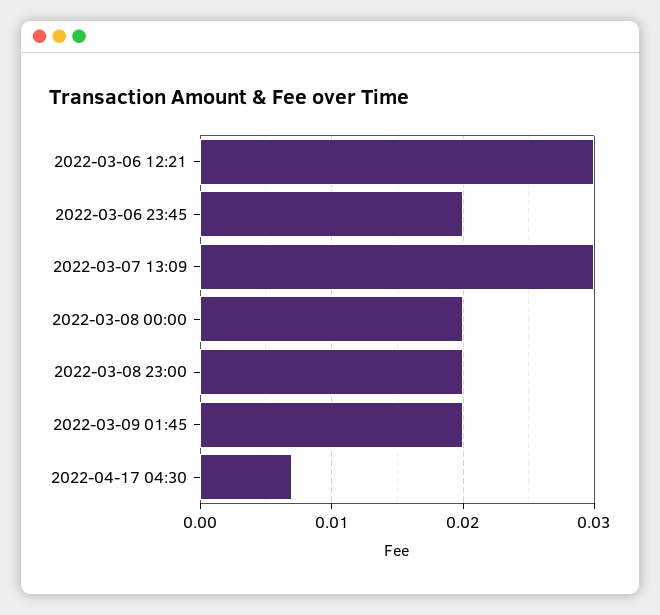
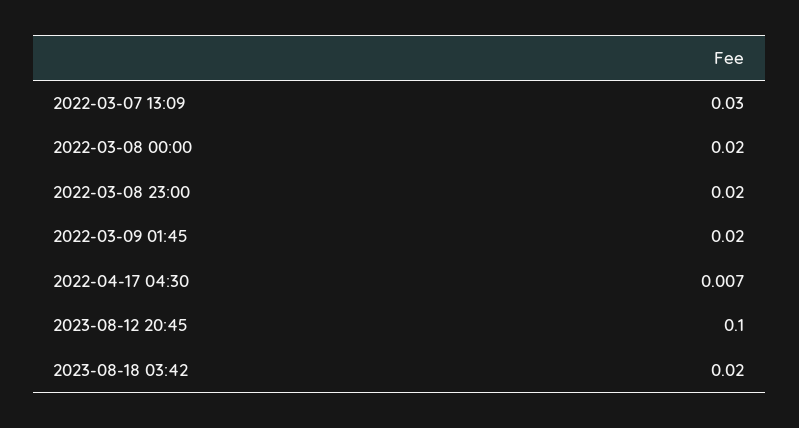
2022-03-06 12:21: 0.03 -> none
2022-03-06 23:45: 0.02 -> none
2023-08-12 20:45: none -> 0.1
2023-08-18 03:42: none -> 0.02

